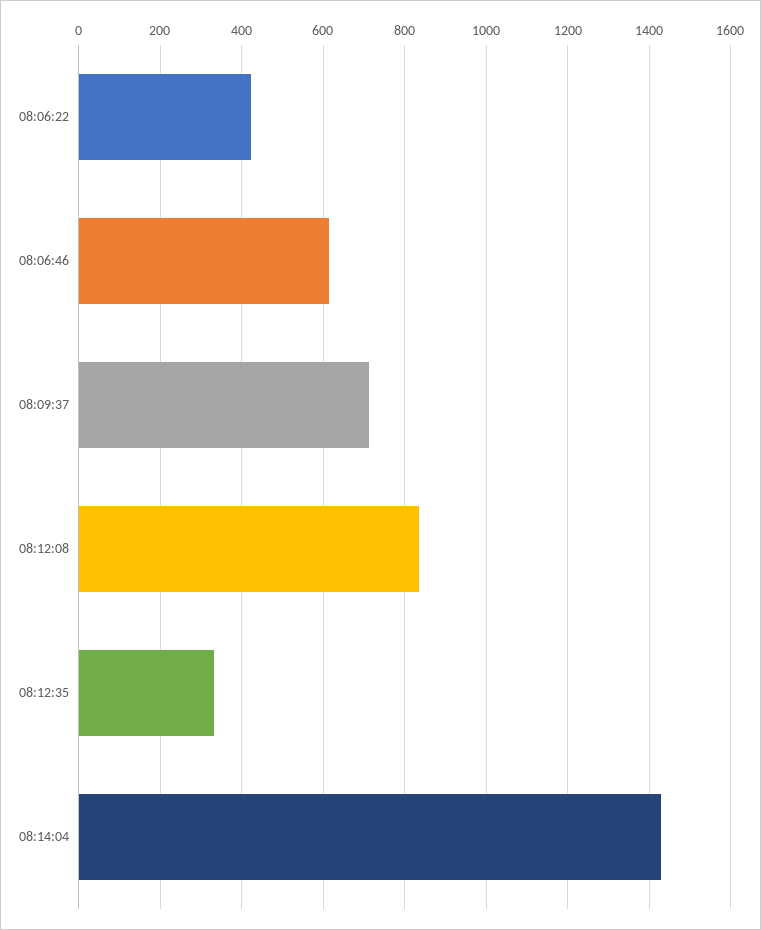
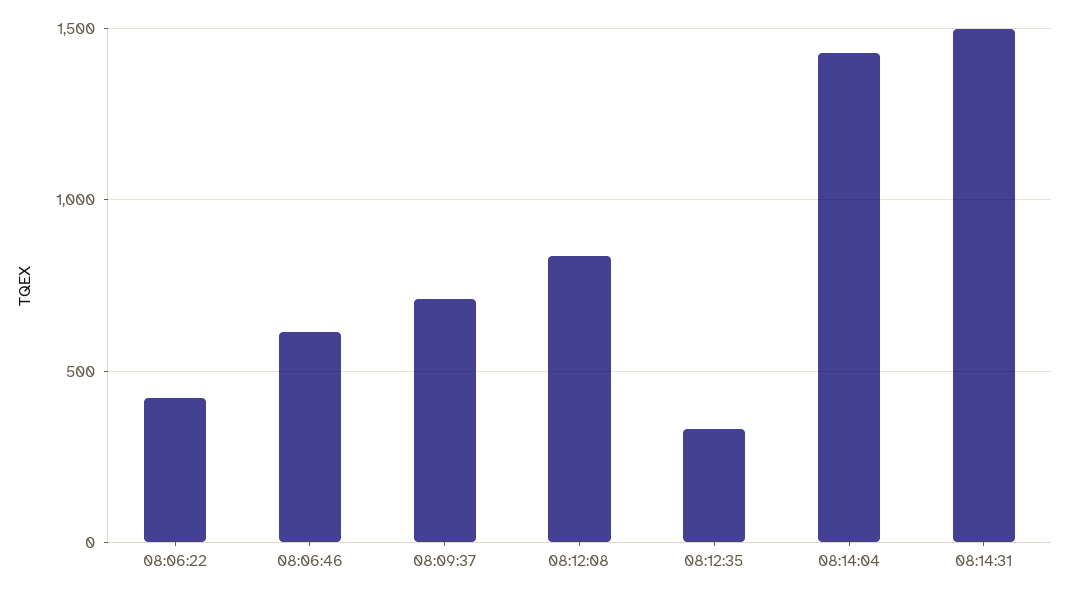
08:14:31: none -> 1500

